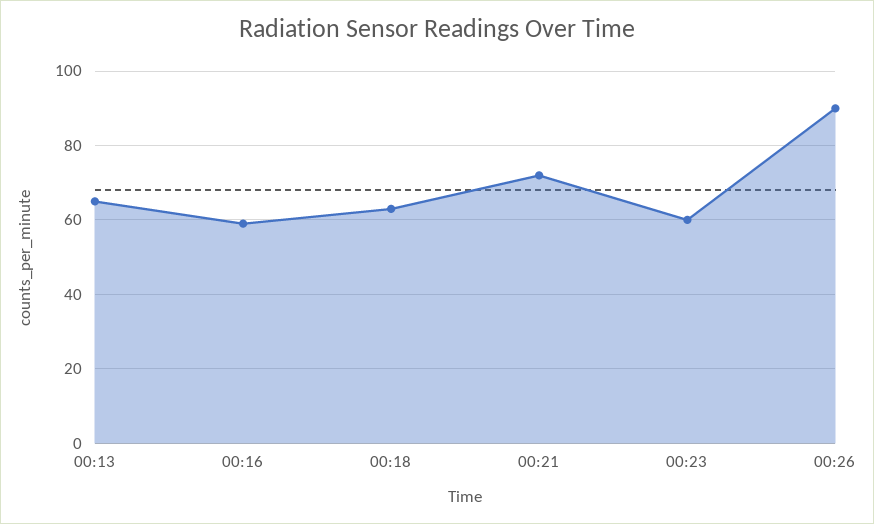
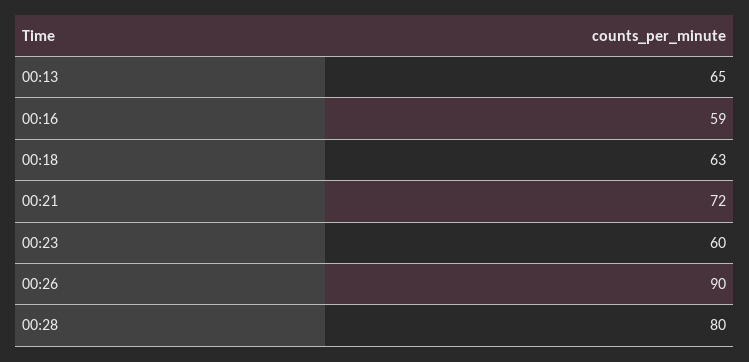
00:28: none -> 80

